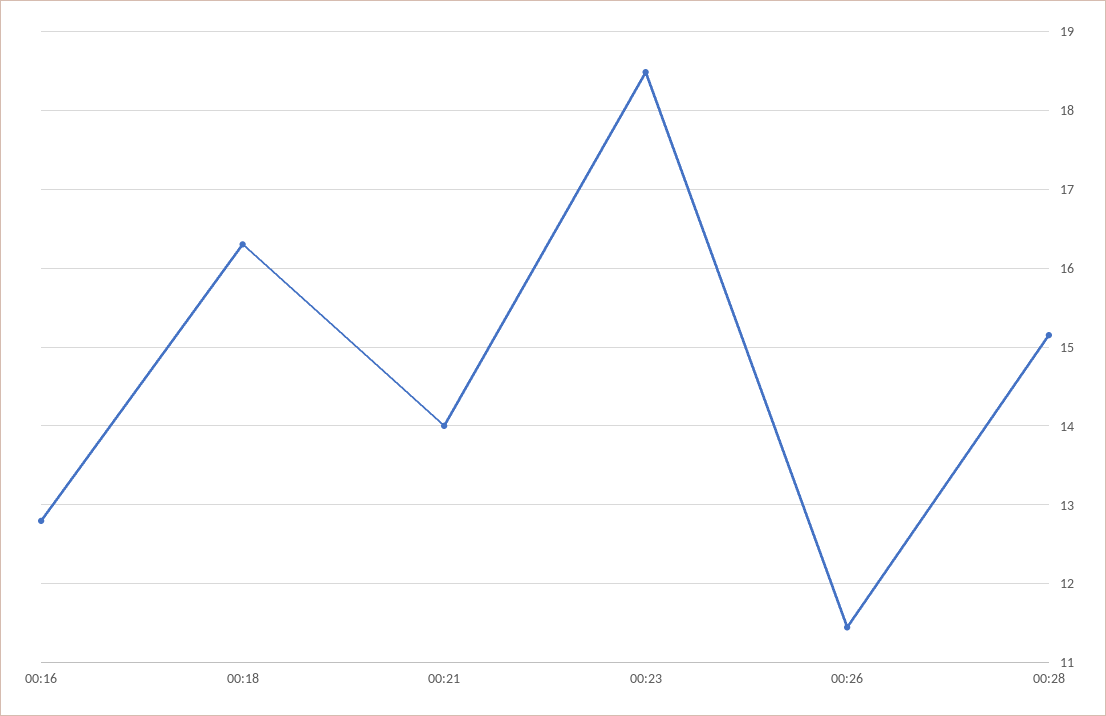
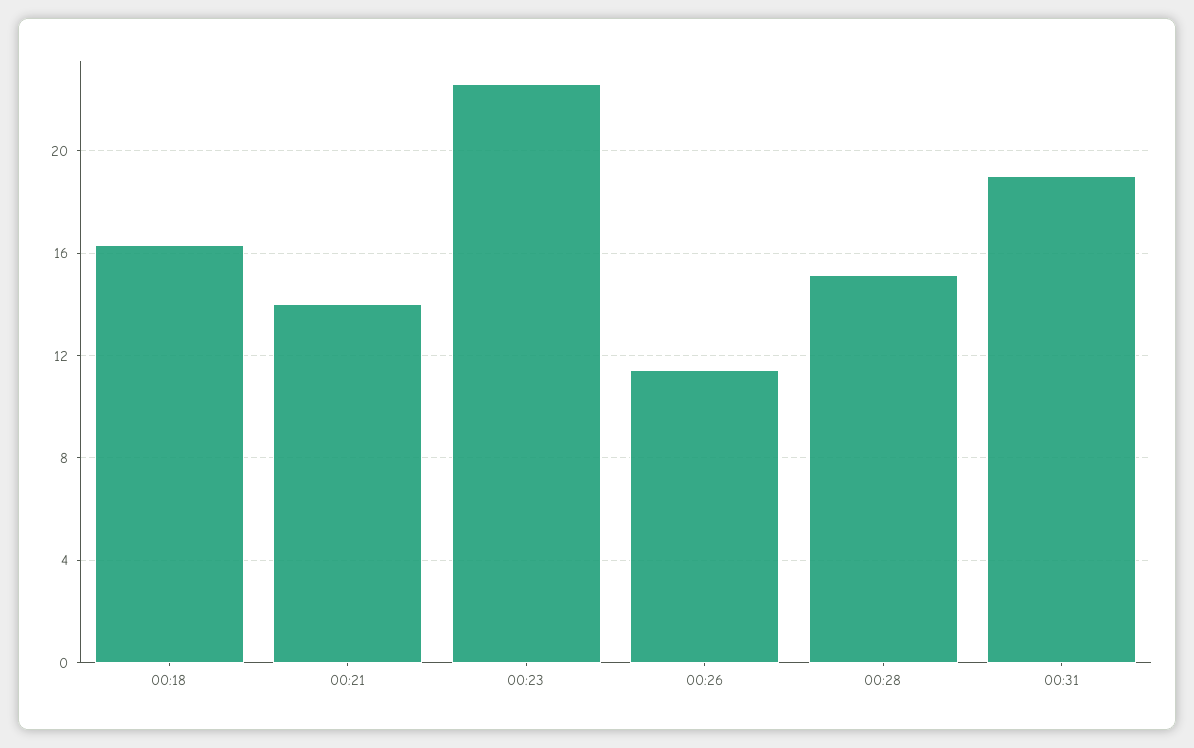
00:16: 12.8 -> none
00:23: 18.5 -> 22.5
00:31: none -> 19

